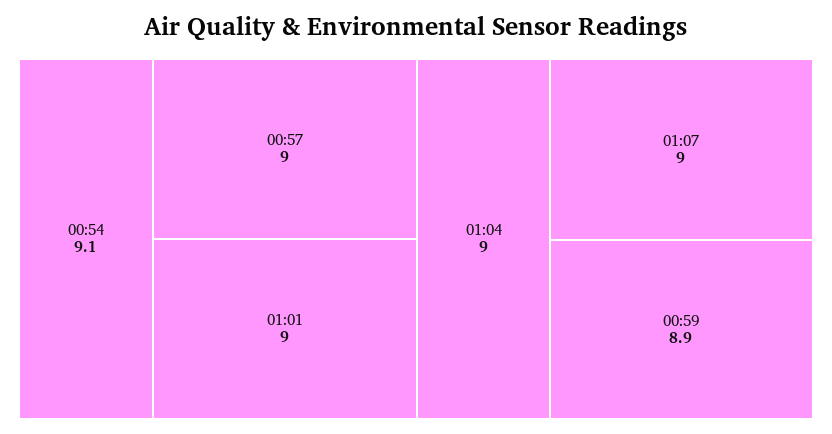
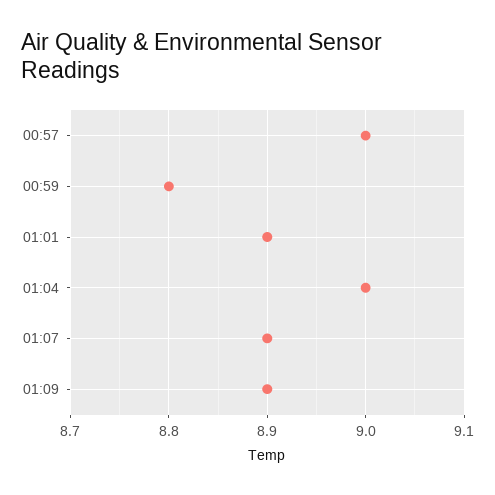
00:54: 9.1 -> none
01:01: 9 -> 8.9
01:07: 9 -> 8.9
00:59: 8.9 -> 8.8
01:09: none -> 8.9

